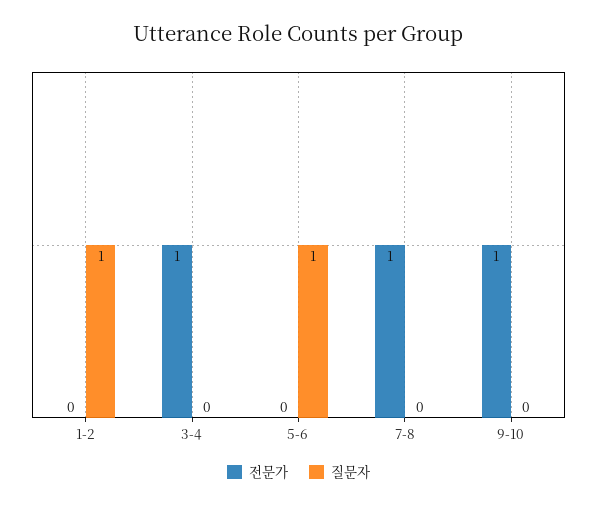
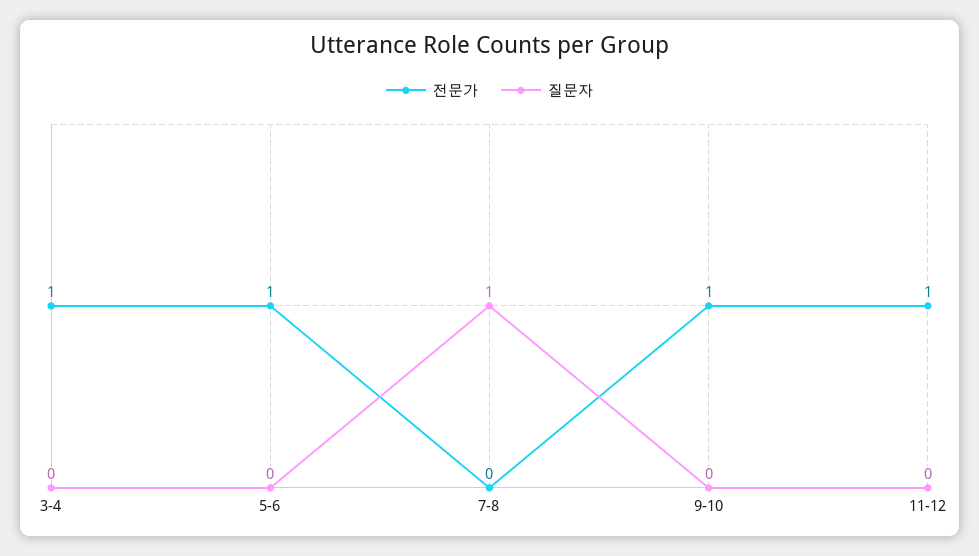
전문가, 1-2: 0 -> none
질문자, 1-2: 1 -> none
전문가, 5-6: 0 -> 1
질문자, 5-6: 1 -> 0
전문가, 7-8: 1 -> 0
질문자, 7-8: 0 -> 1
전문가, 11-12: none -> 1
질문자, 11-12: none -> 0

